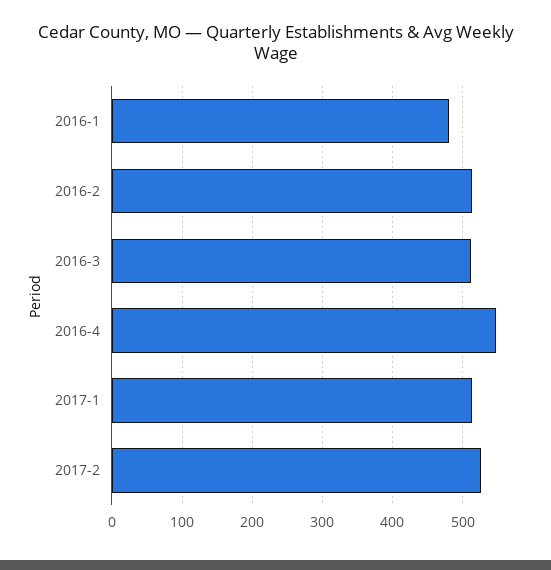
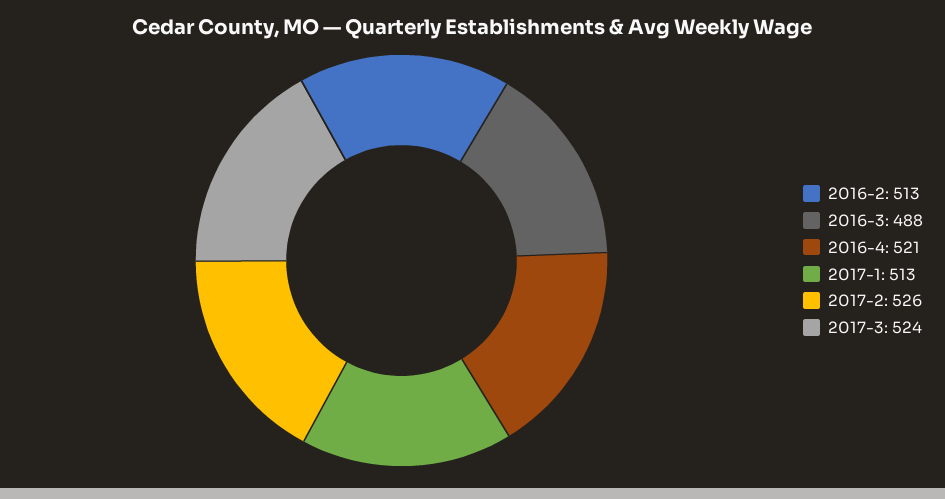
2016-1: 480 -> none
2016-3: 510 -> 488
2016-4: 550 -> 521
2017-3: none -> 524

